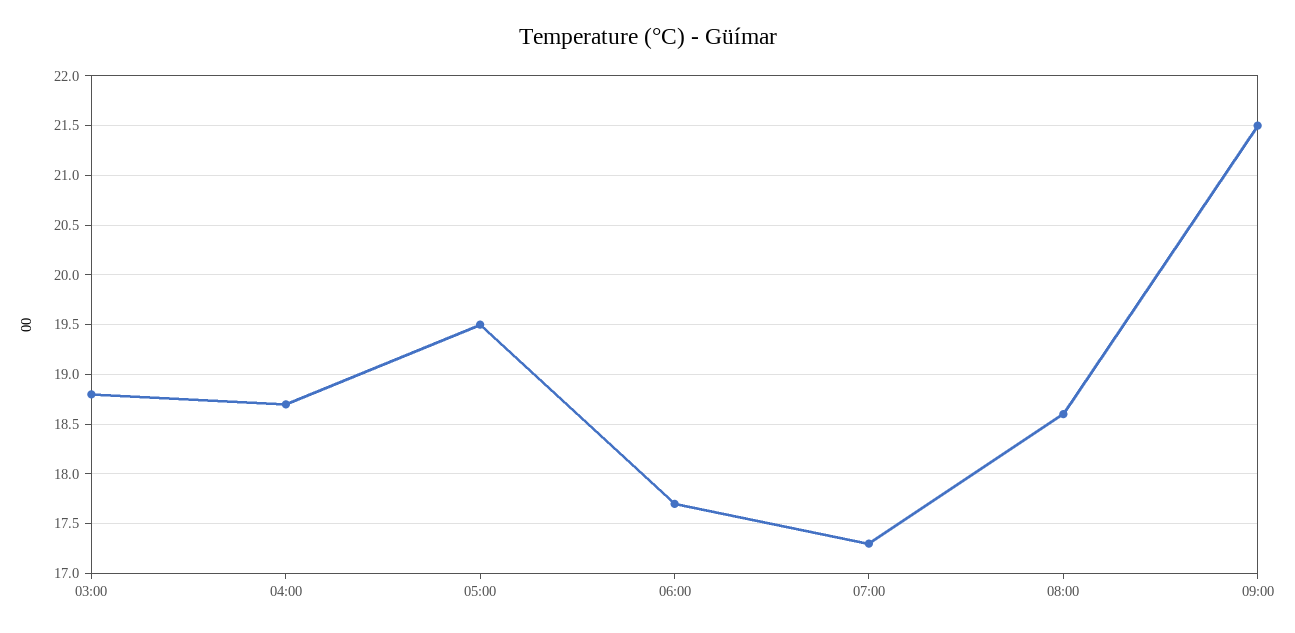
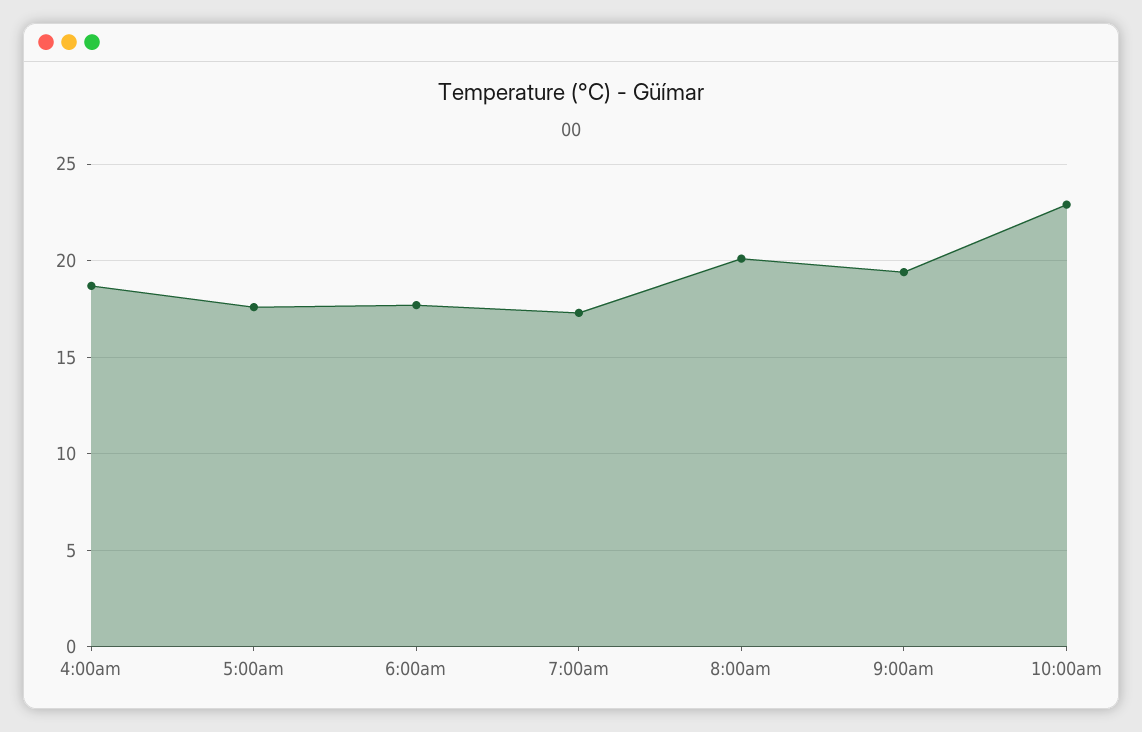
03:00: 18.8 -> none
05:00: 19.5 -> 17.5
08:00: 18.6 -> 20
09:00: 21.5 -> 19.5
10:00am: none -> 23

